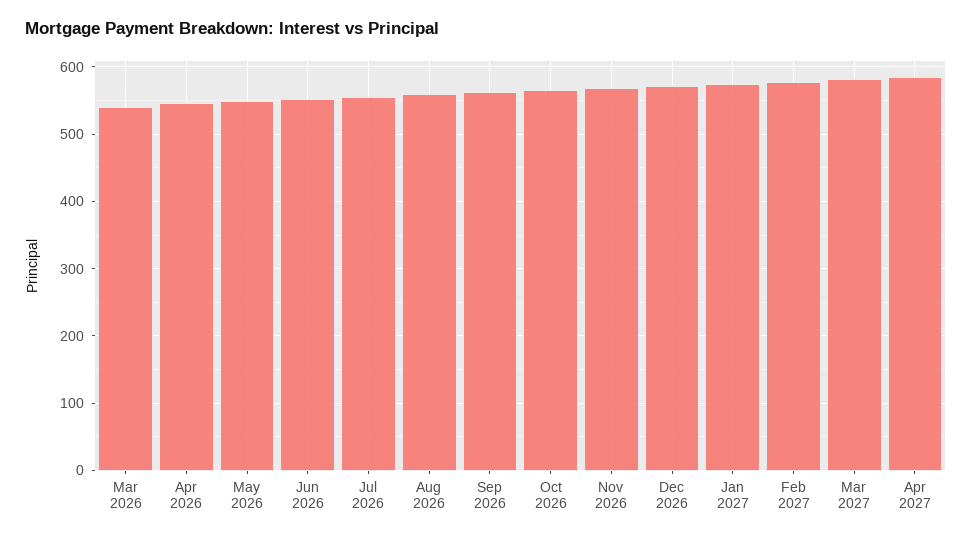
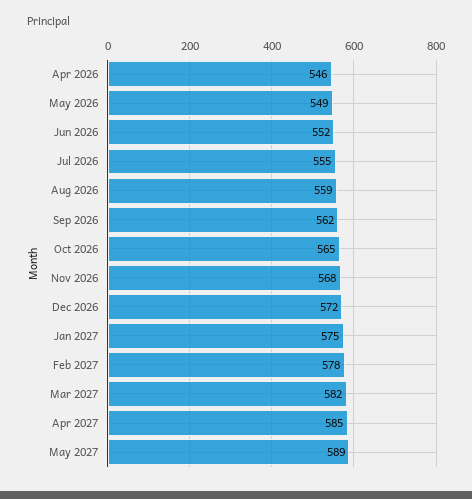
Mar 2026: 540 -> none
May 2027: none -> 589

